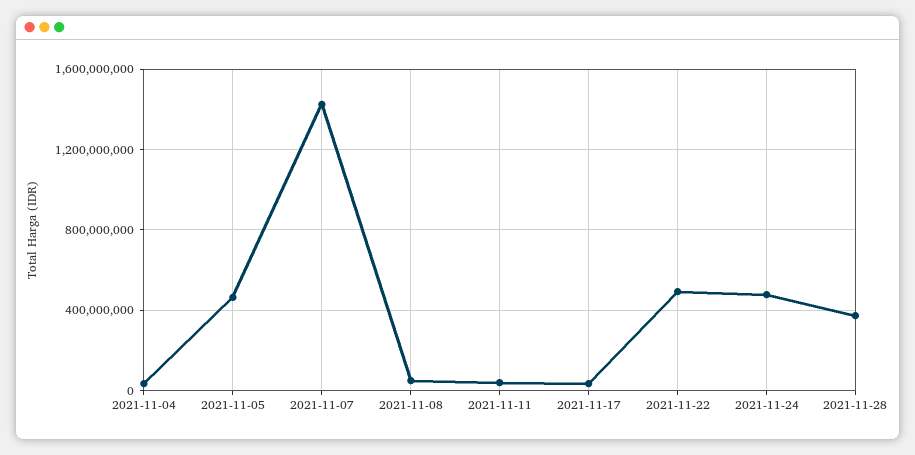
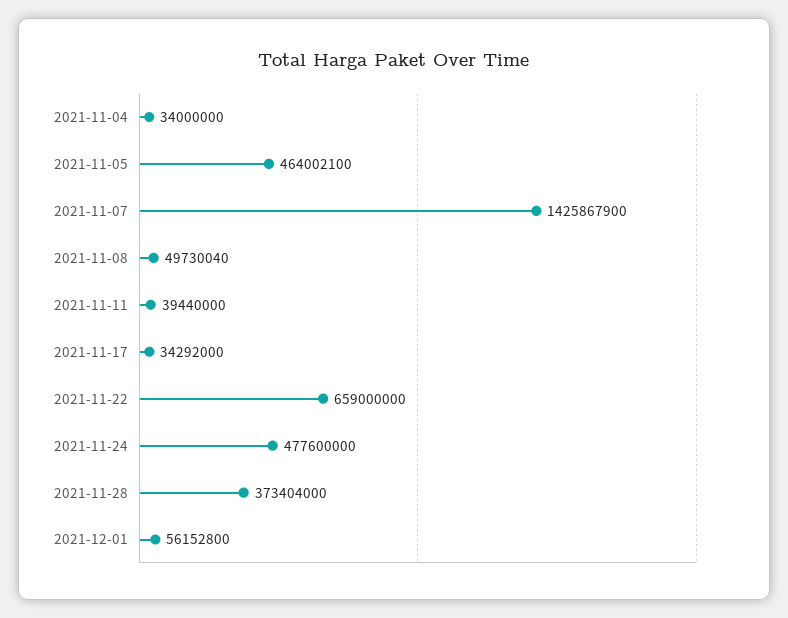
2021-11-22: 500000000 -> 659000000
2021-12-01: none -> 56152800

